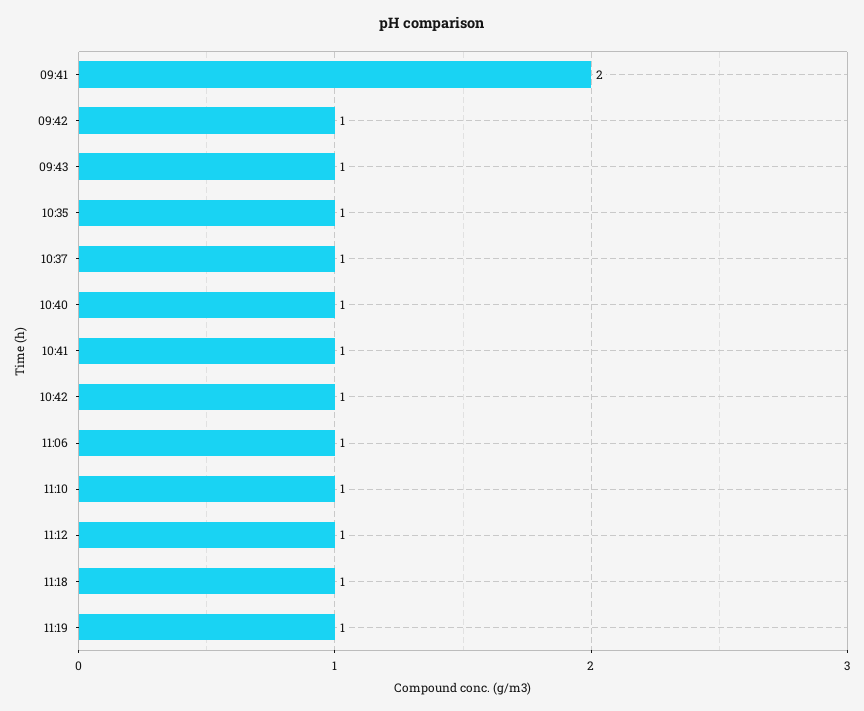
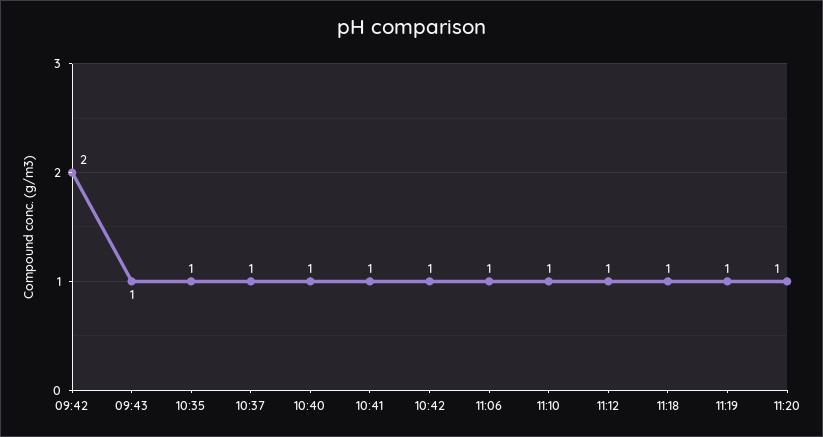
09:41: 2 -> none
09:42: 1 -> 2
11:20: none -> 1

